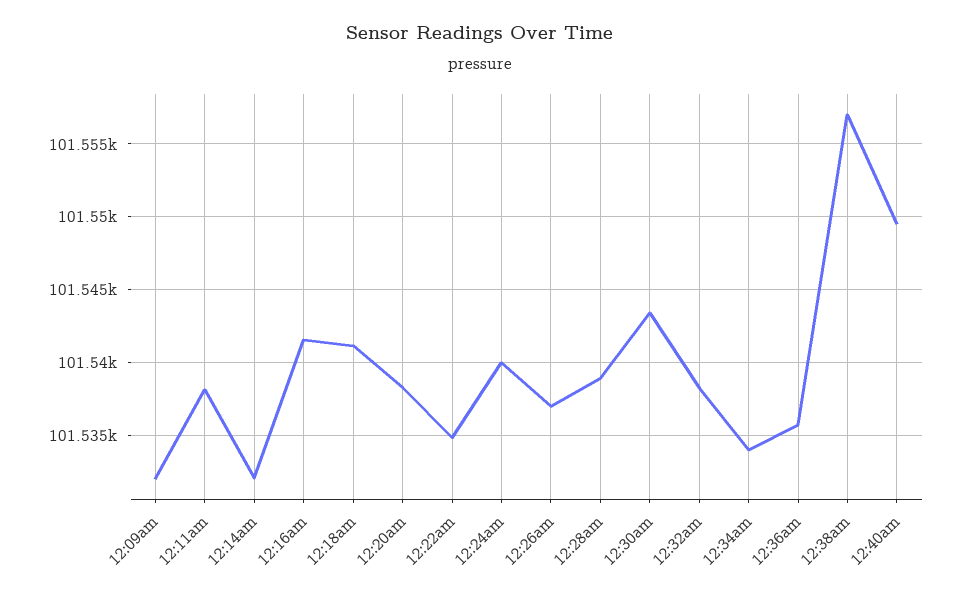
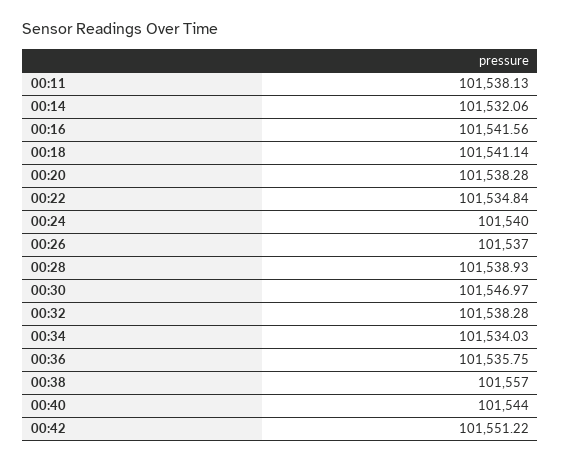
12:09am: 101532 -> none
12:30am: 101543.5 -> 101546.97
12:40am: 101549.5 -> 101544
00:42: none -> 101551.22

